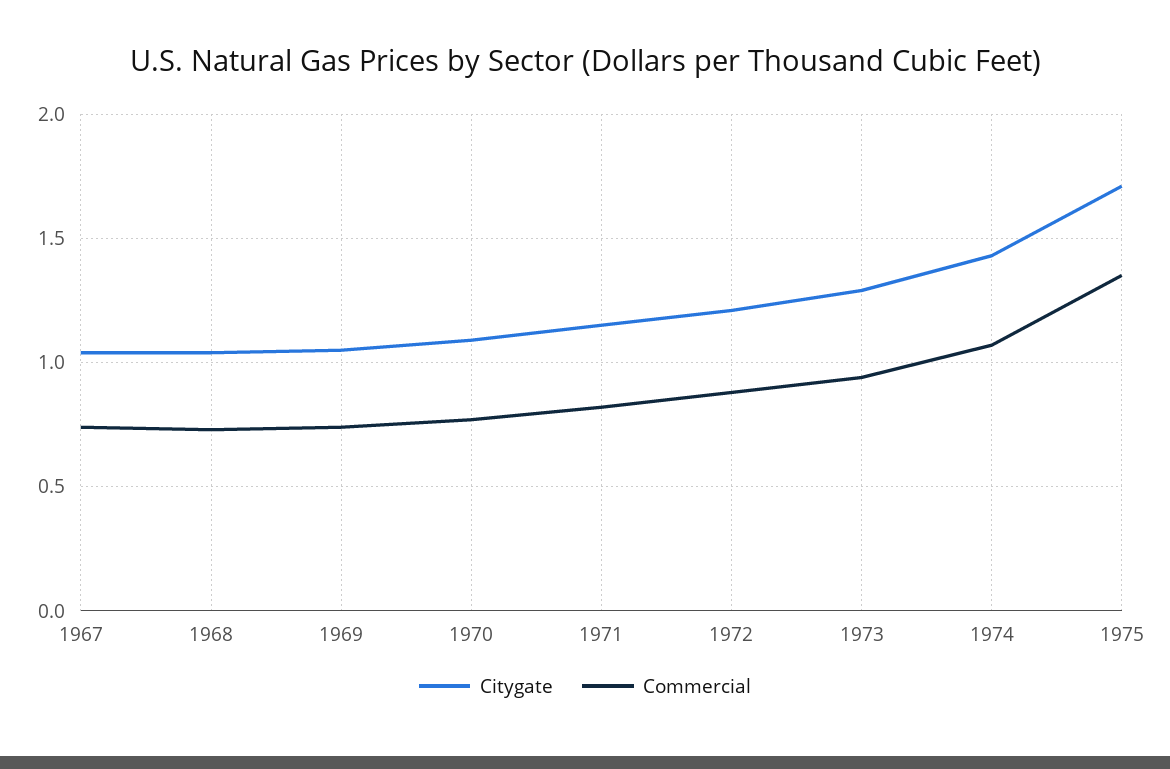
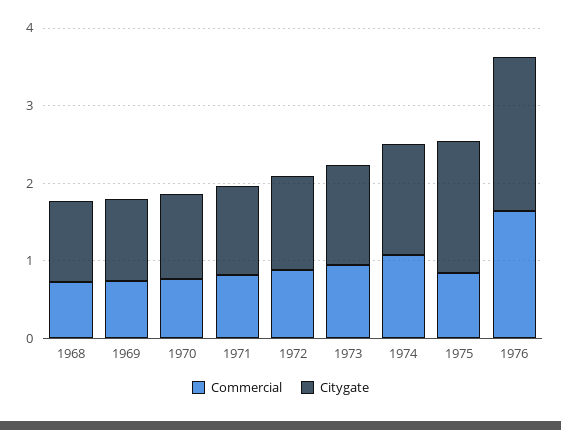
Citygate, 1967: 1.05 -> none
Commercial, 1967: 0.75 -> none
Commercial, 1975: 1.35 -> 0.8
Commercial, 1976: none -> 1.6
Citygate, 1976: none -> 2

